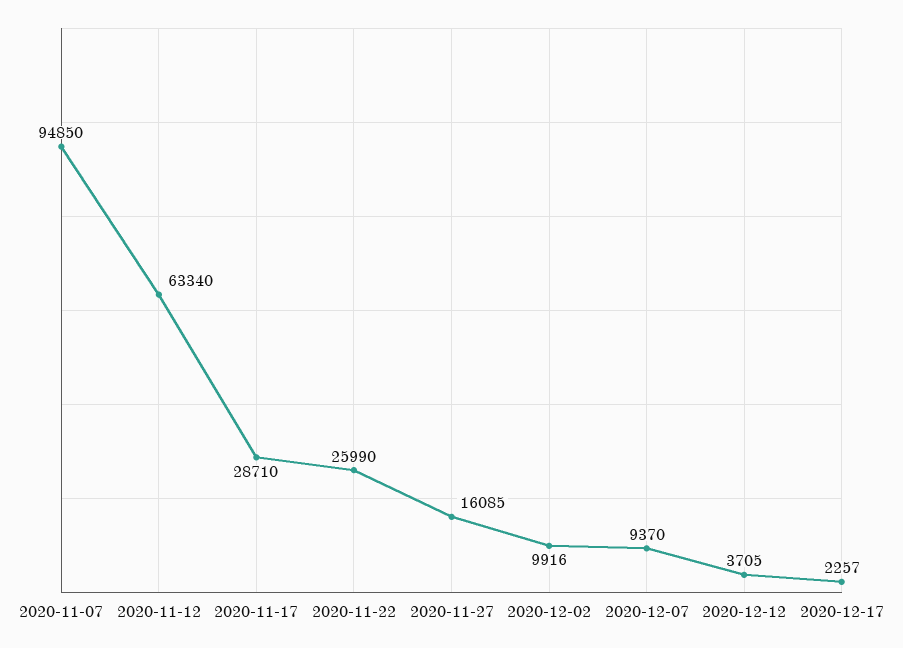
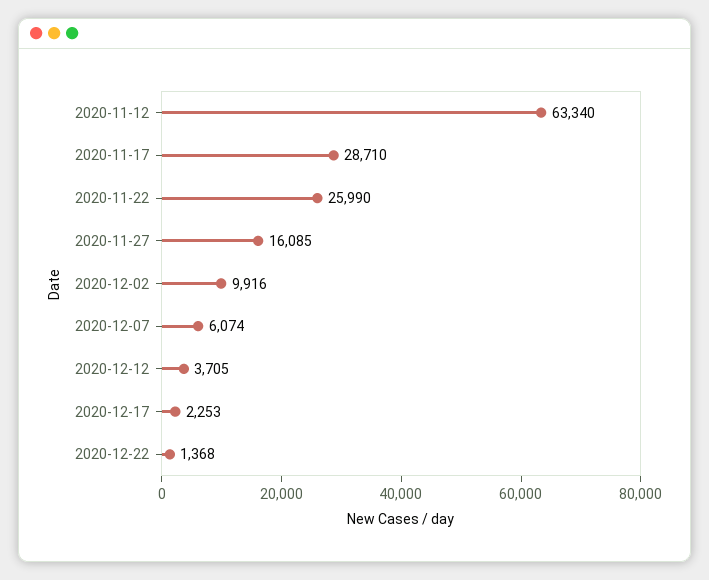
2020-11-07: 94850 -> none
2020-12-07: 9370 -> 6074
2020-12-17: 2257 -> 2253
2020-12-22: none -> 1368

